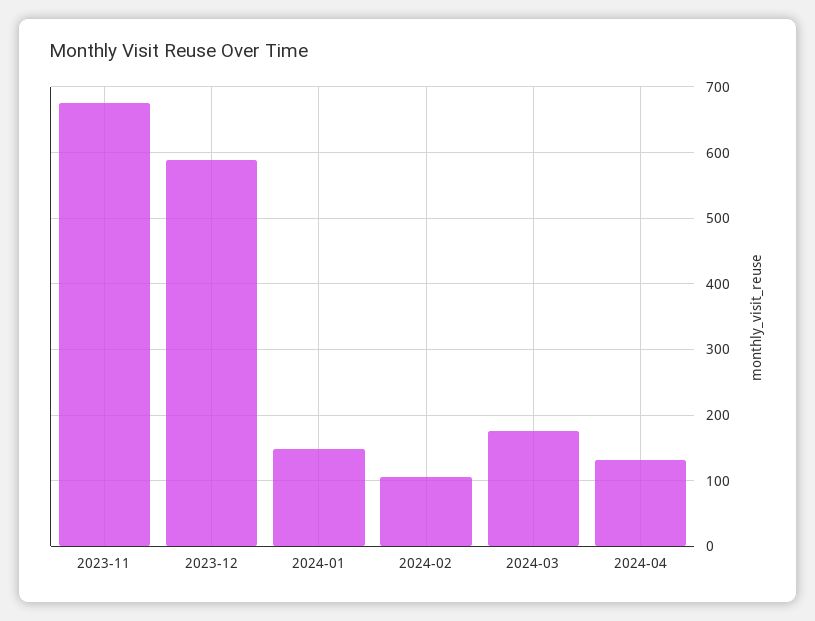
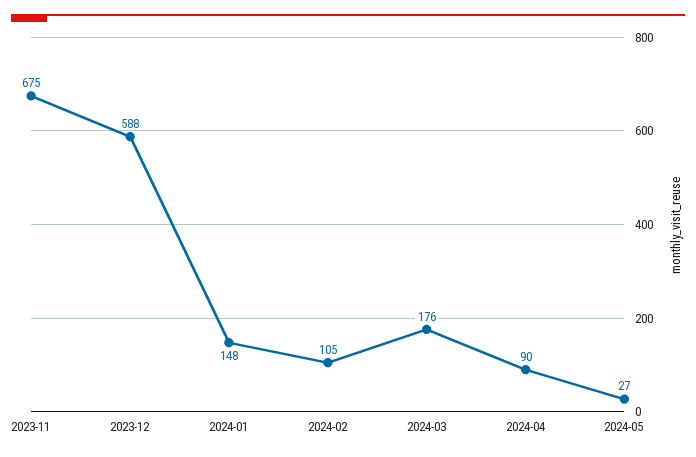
2024-04: 130 -> 90
2024-05: none -> 27

